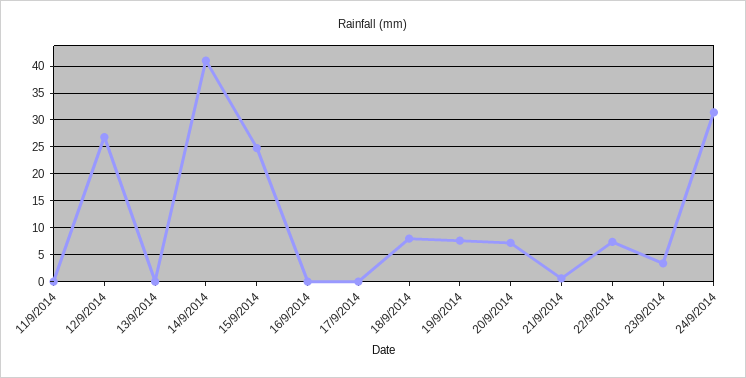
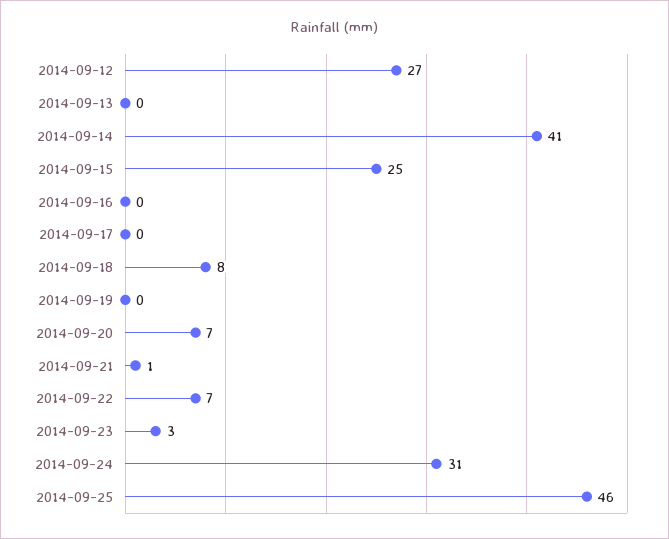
11/9/2014: 0 -> none
19/9/2014: 7.5 -> 0
2014-09-25: none -> 46

